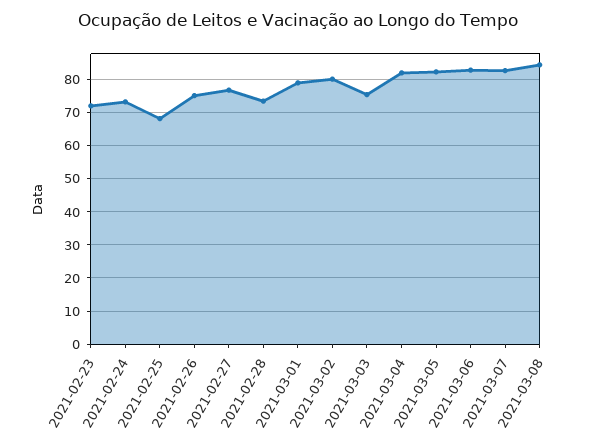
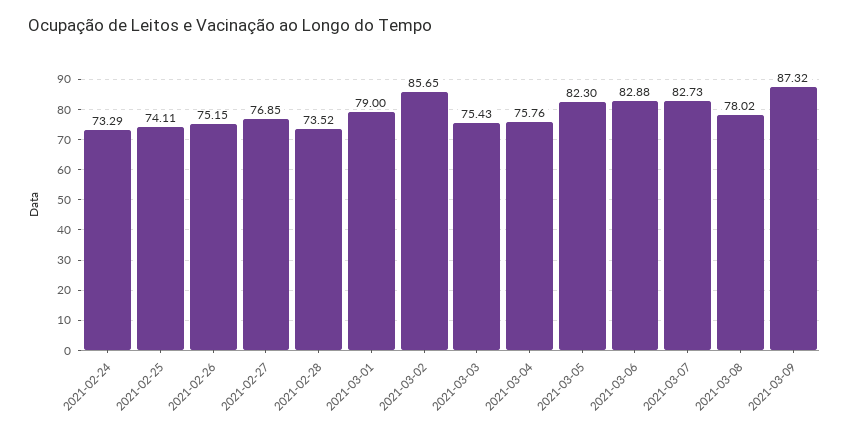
2021-02-23: 72 -> none
2021-02-25: 68 -> 74.11
2021-03-02: 80 -> 85.65
2021-03-04: 82 -> 75.76
2021-03-08: 84 -> 78.02
2021-03-09: none -> 87.32

